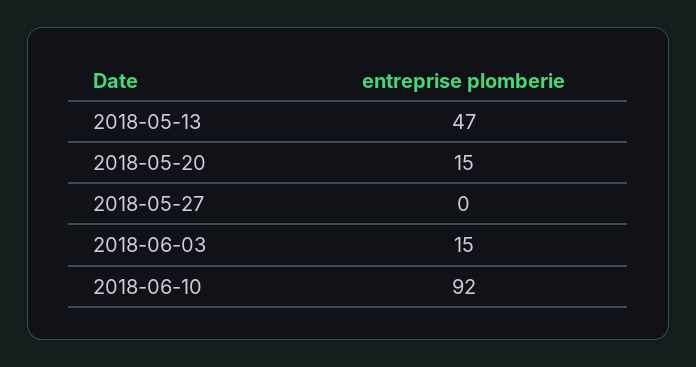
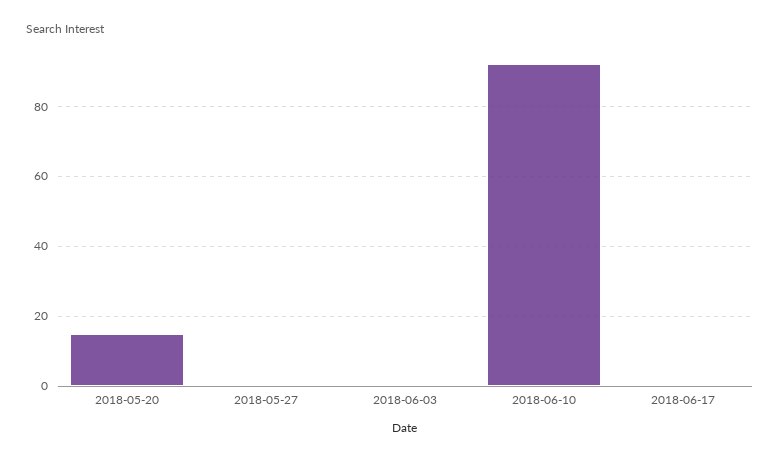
2018-05-13: 47 -> none
2018-06-03: 15 -> 0
2018-06-17: none -> 0

